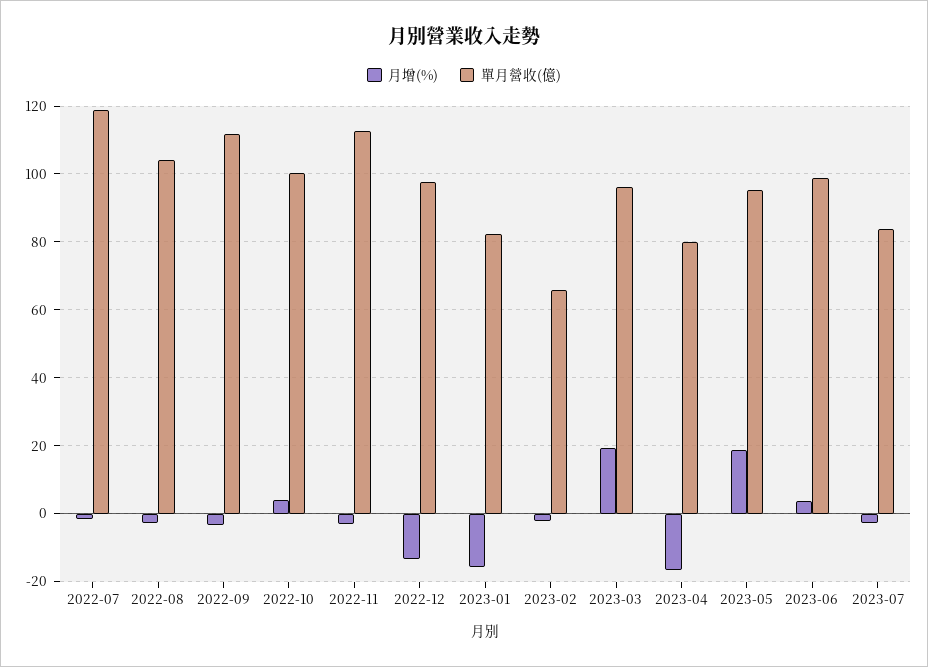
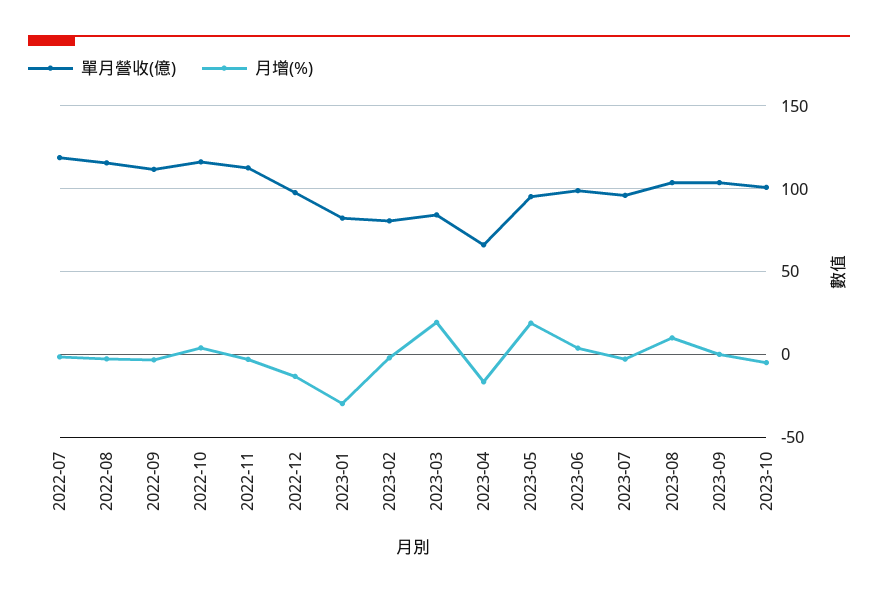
單月營收(億), 2022-08: 104 -> 115
單月營收(億), 2022-10: 100 -> 115
月增(%), 2023-01: -16 -> -30
單月營收(億), 2023-02: 66 -> 80
單月營收(億), 2023-03: 96 -> 85
單月營收(億), 2023-04: 80 -> 65
單月營收(億), 2023-07: 84 -> 95
單月營收(億), 2023-08: none -> 105
月增(%), 2023-08: none -> 10
單月營收(億), 2023-09: none -> 105
月增(%), 2023-09: none -> 0
單月營收(億), 2023-10: none -> 100
月增(%), 2023-10: none -> -5

